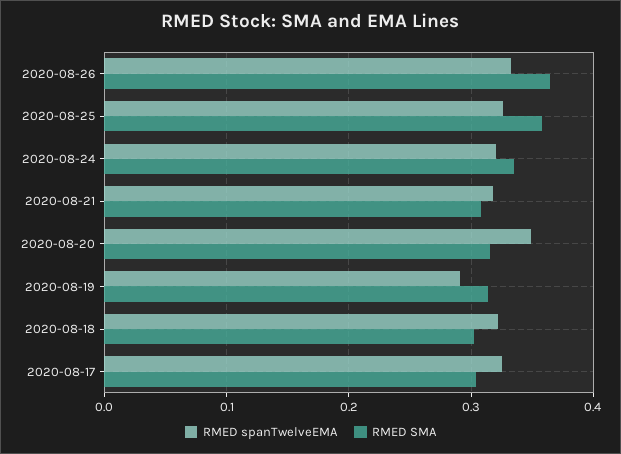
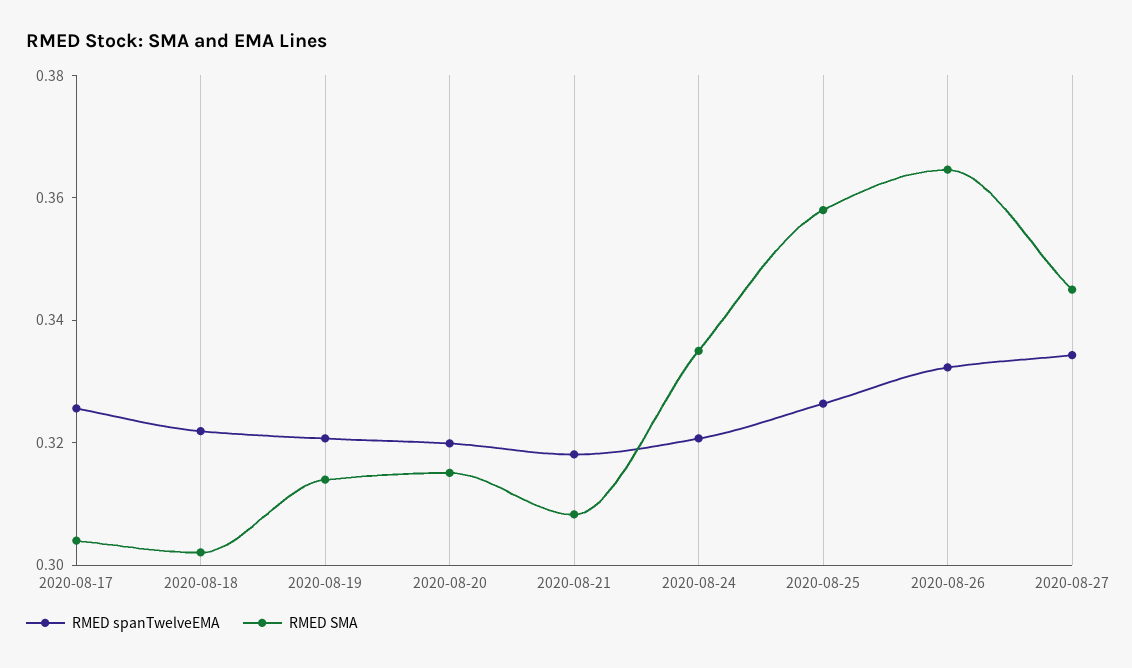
RMED spanTwelveEMA, 2020-08-20: 0.35 -> 0.32
RMED spanTwelveEMA, 2020-08-19: 0.29 -> 0.32
RMED spanTwelveEMA, 2020-08-27: none -> 0.335
RMED SMA, 2020-08-27: none -> 0.345

